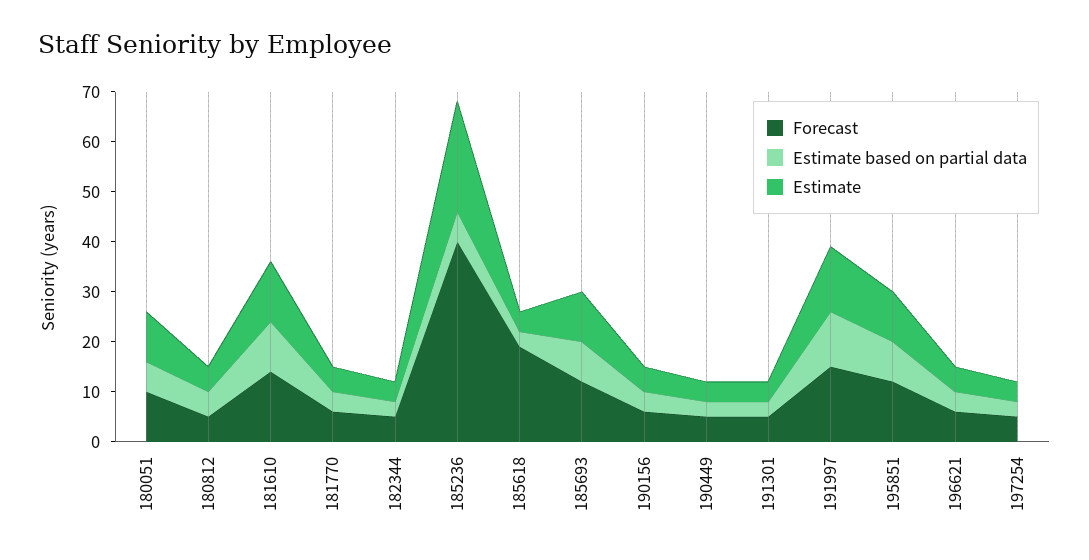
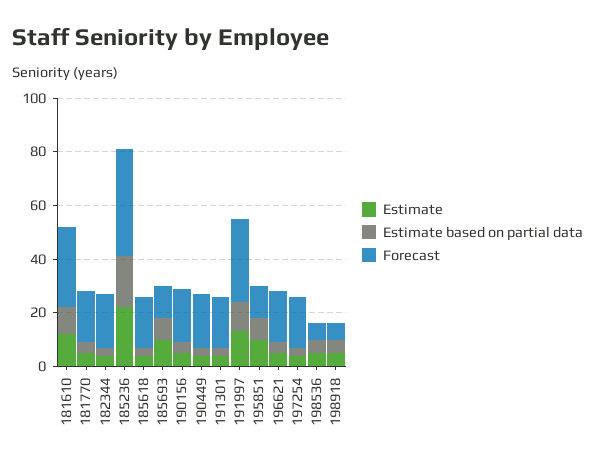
Forecast, 180051: 10 -> none
Estimate based on partial data, 180051: 5 -> none
Estimate, 180051: 10 -> none
Forecast, 180812: 5 -> none
Estimate based on partial data, 180812: 5 -> none
Estimate, 180812: 5 -> none
Forecast, 181610: 15 -> 30
Forecast, 181770: 5 -> 20
Forecast, 182344: 5 -> 20
Estimate based on partial data, 185236: 5 -> 20
Forecast, 190156: 5 -> 20
Forecast, 190449: 5 -> 20
Forecast, 191301: 5 -> 20
Forecast, 191997: 15 -> 30
Forecast, 196621: 5 -> 20
Forecast, 197254: 5 -> 20
Estimate, 198536: none -> 5
Estimate based on partial data, 198536: none -> 5
Forecast, 198536: none -> 5
Estimate, 198918: none -> 5
Estimate based on partial data, 198918: none -> 5
Forecast, 198918: none -> 5

